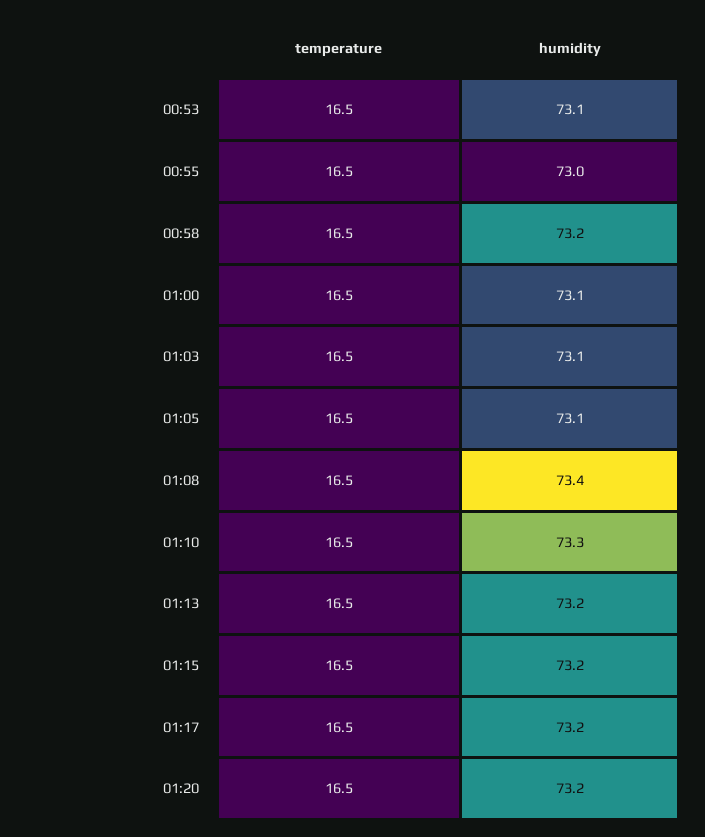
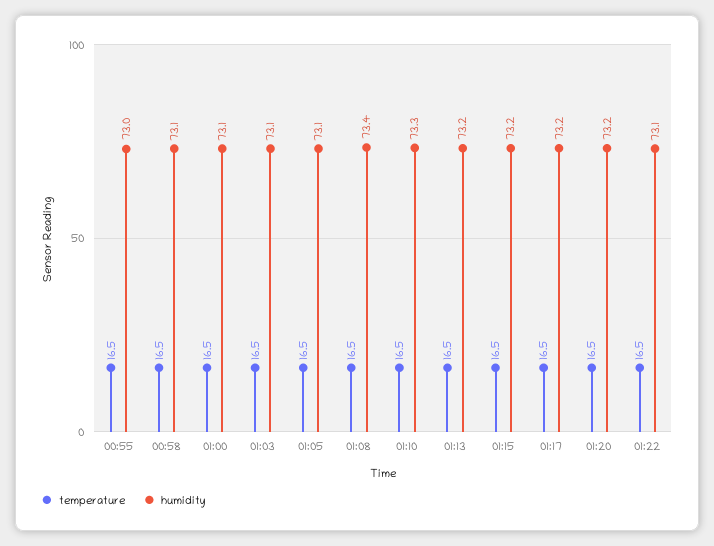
temperature, 00:53: 16.5 -> none
humidity, 00:53: 73.1 -> none
humidity, 00:58: 73.2 -> 73.1
temperature, 01:22: none -> 16.5
humidity, 01:22: none -> 73.1

